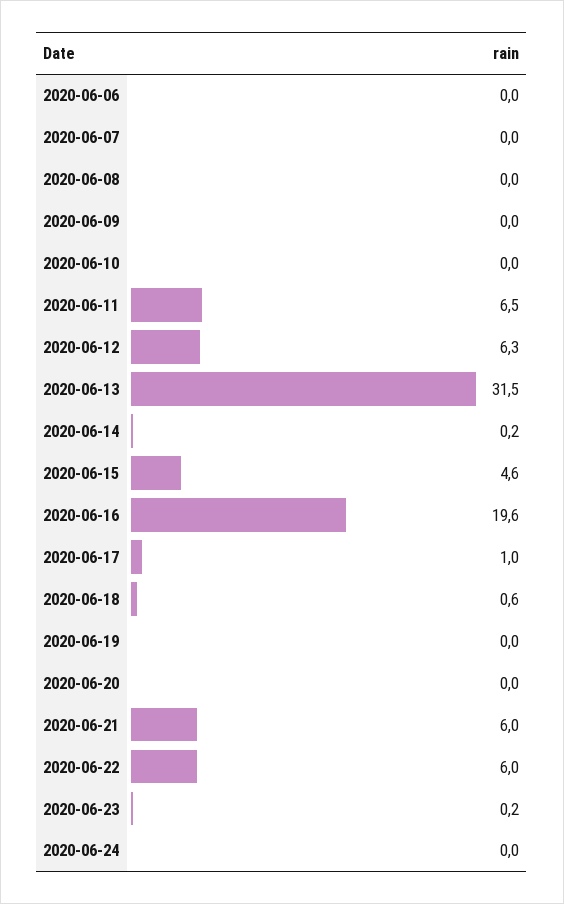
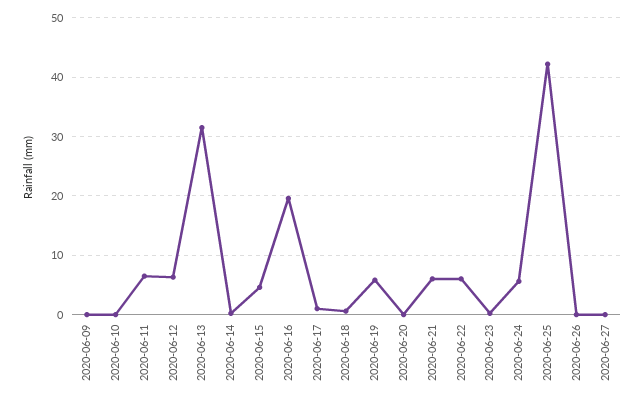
2020-06-06: 0 -> none
2020-06-07: 0 -> none
2020-06-08: 0 -> none
2020-06-19: 0 -> 6
2020-06-24: 0 -> 6
2020-06-25: none -> 42
2020-06-26: none -> 0
2020-06-27: none -> 0

